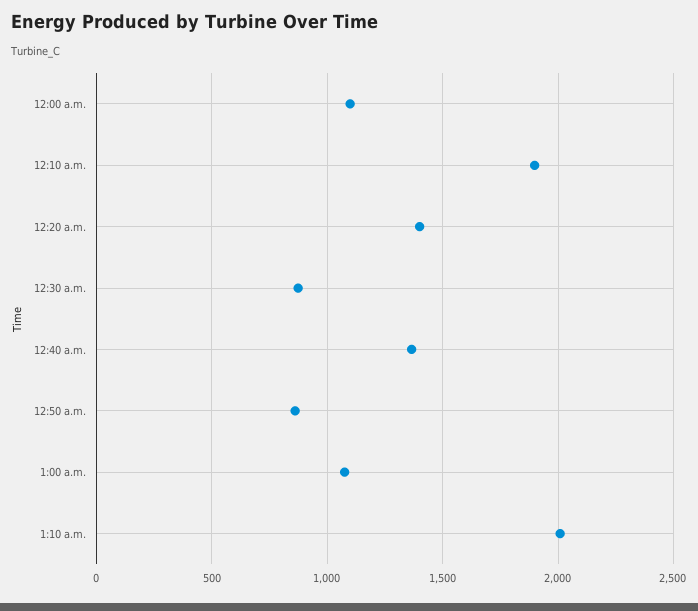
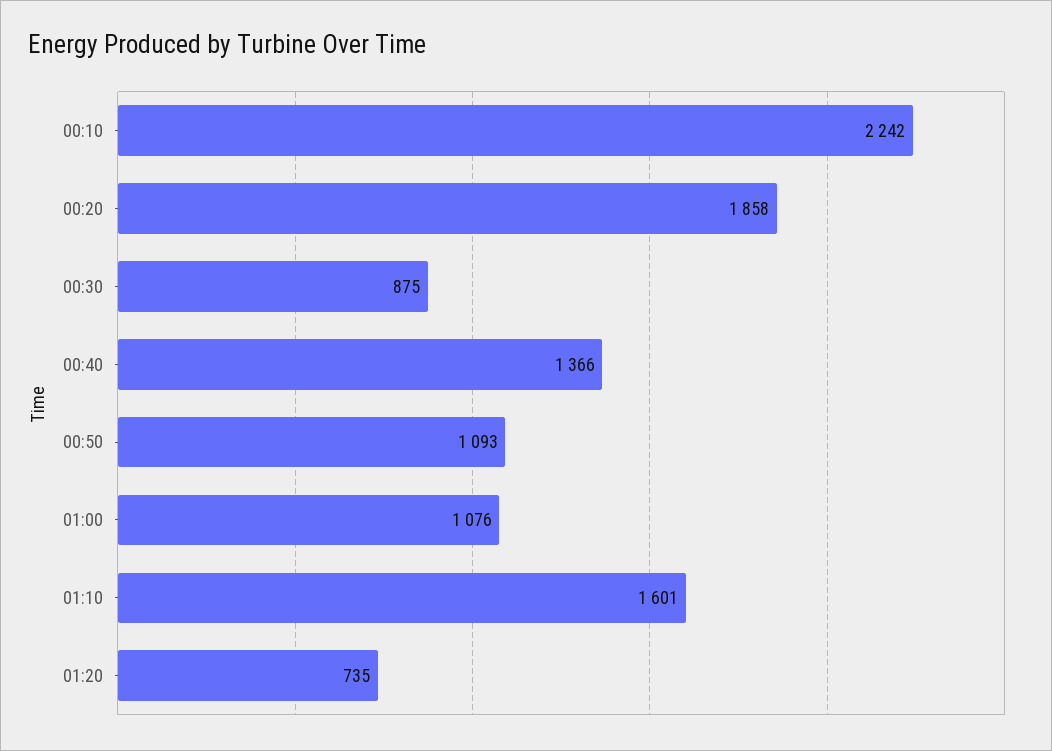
12:00 a.m.: 1100 -> none
12:10 a.m.: 1900 -> 2242
12:20 a.m.: 1400 -> 1858
12:50 a.m.: 850 -> 1093
1:10 a.m.: 2000 -> 1601
01:20: none -> 735

